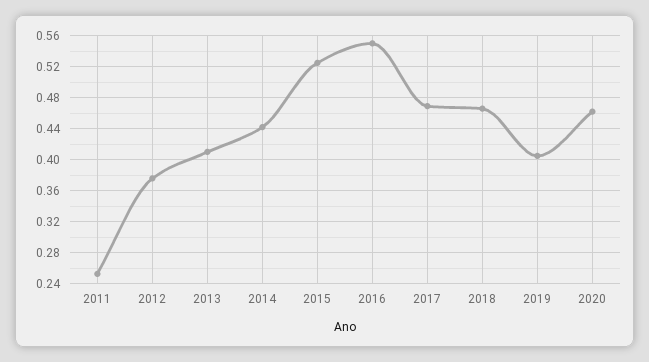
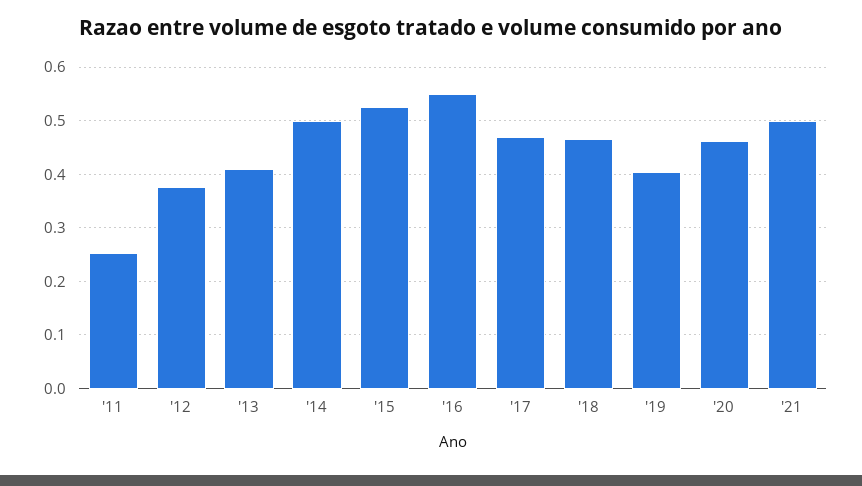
2014: 0.44 -> 0.5
'21: none -> 0.5

